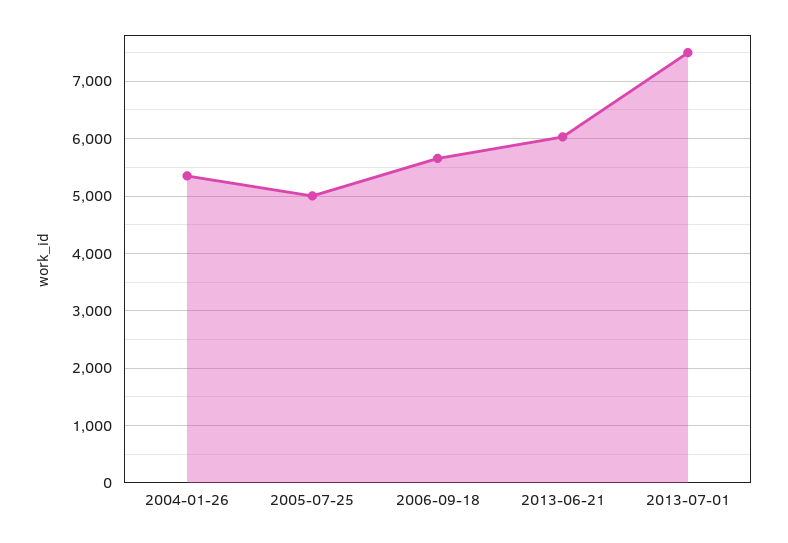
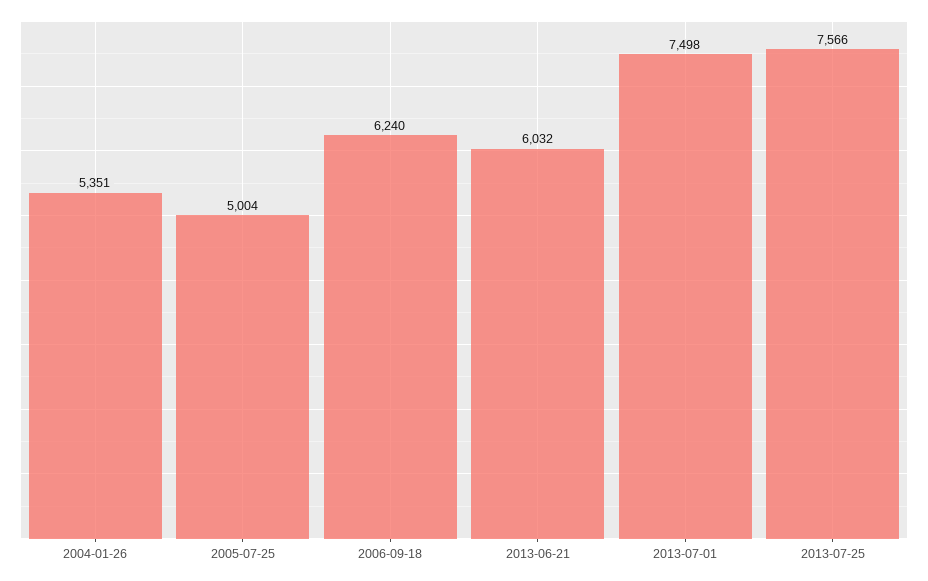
2006-09-18: 5600 -> 6240
2013-07-25: none -> 7566

